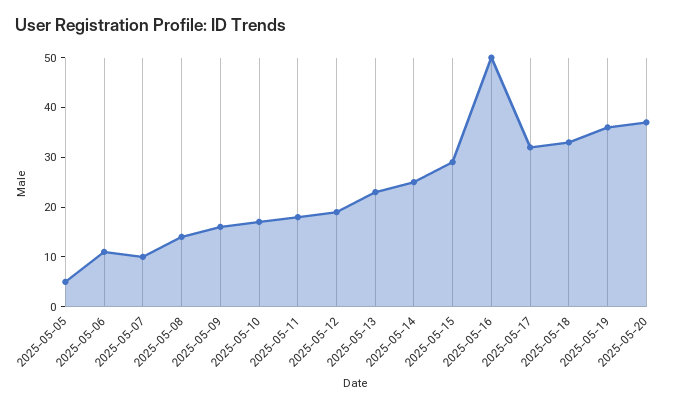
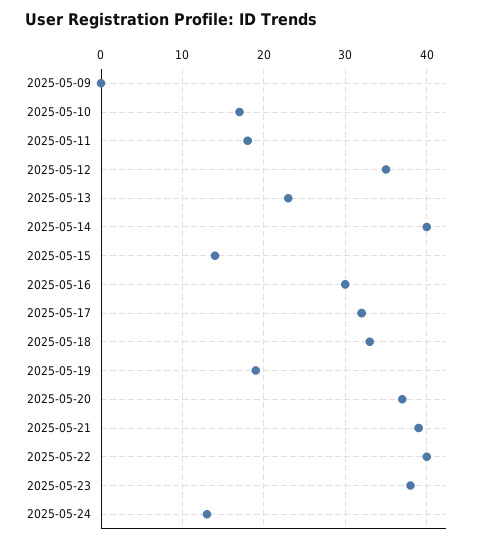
2025-05-05: 5 -> none
2025-05-06: 10 -> none
2025-05-07: 10 -> none
2025-05-08: 15 -> none
2025-05-09: 15 -> 0
2025-05-12: 20 -> 35
2025-05-14: 25 -> 40
2025-05-15: 30 -> 14
2025-05-16: 50 -> 30
2025-05-19: 35 -> 19
2025-05-21: none -> 39
2025-05-22: none -> 40
2025-05-23: none -> 38
2025-05-24: none -> 13

